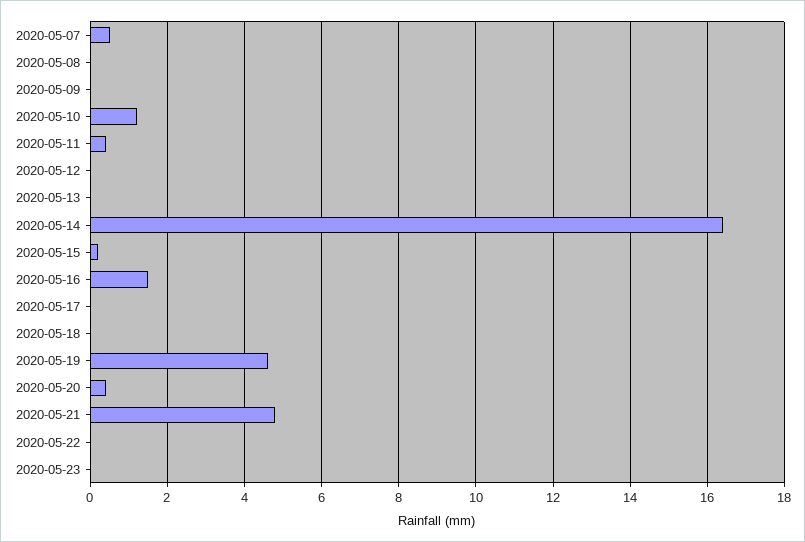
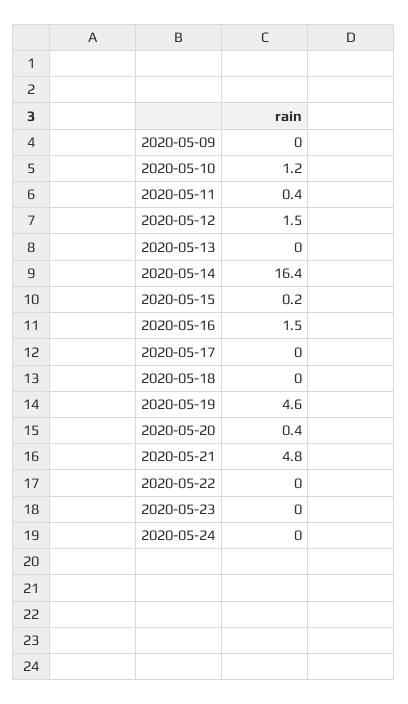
2020-05-07: 0.5 -> none
2020-05-08: 0 -> none
2020-05-12: 0 -> 1.5
2020-05-24: none -> 0

